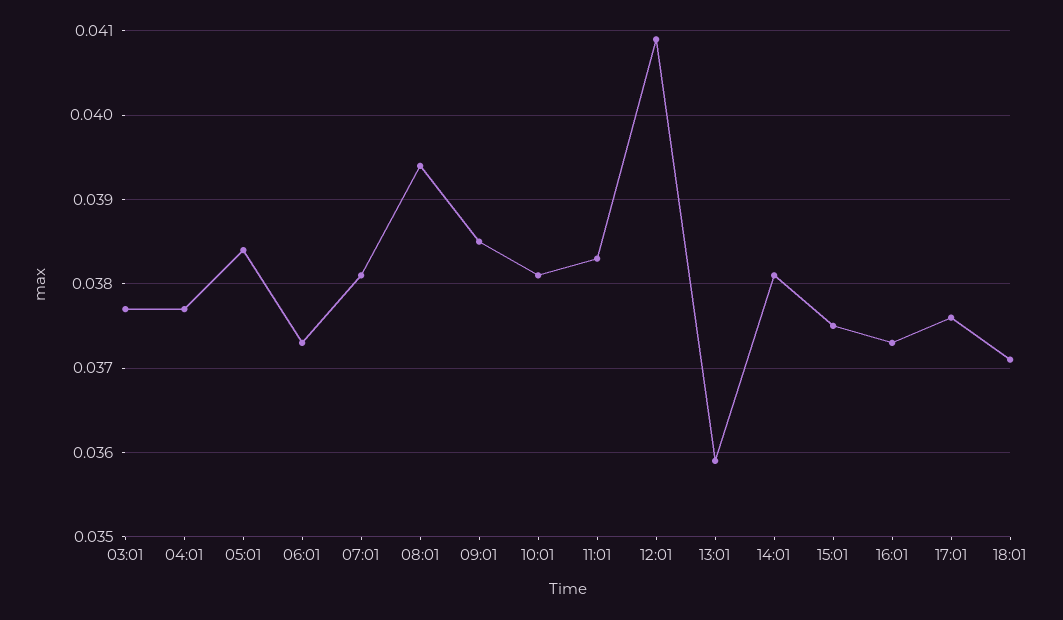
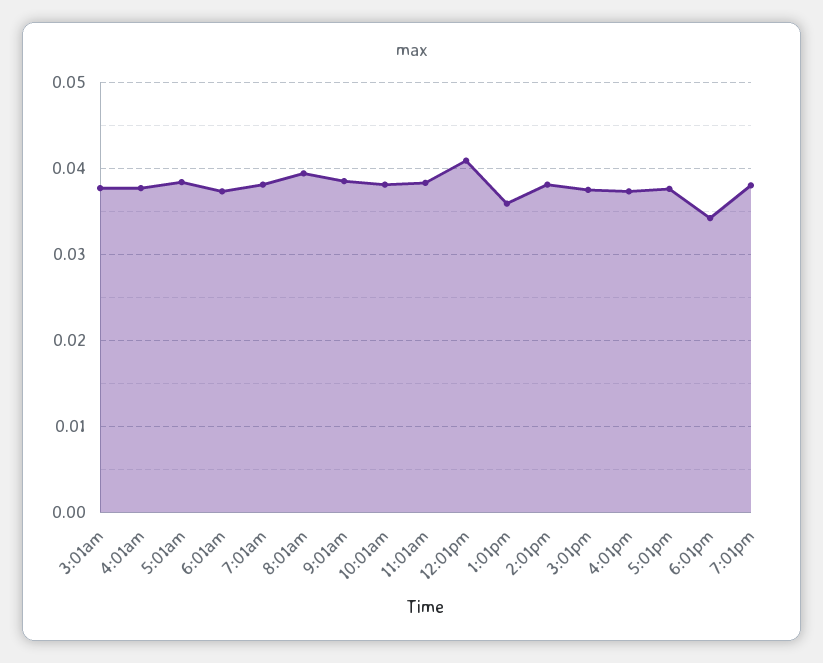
18:01: 0.0371 -> 0.034
7:01pm: none -> 0.038

